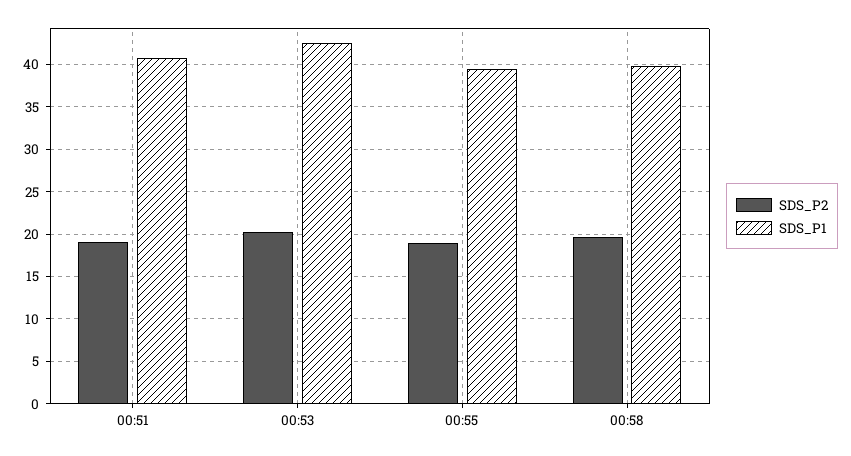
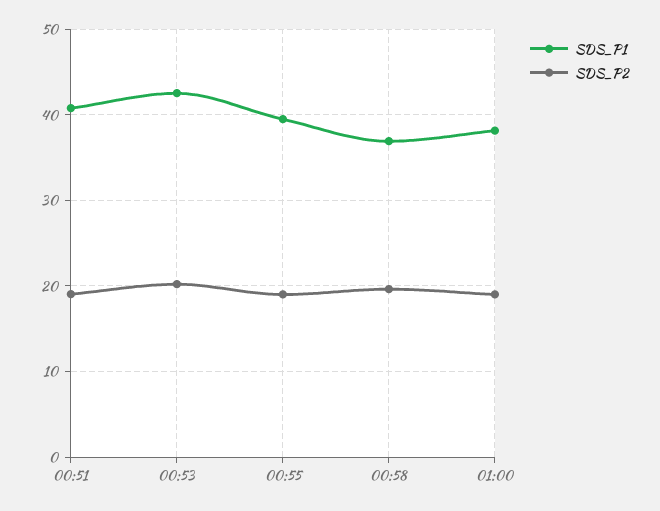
SDS_P1, 00:58: 40 -> 37
SDS_P1, 01:00: none -> 38
SDS_P2, 01:00: none -> 19

